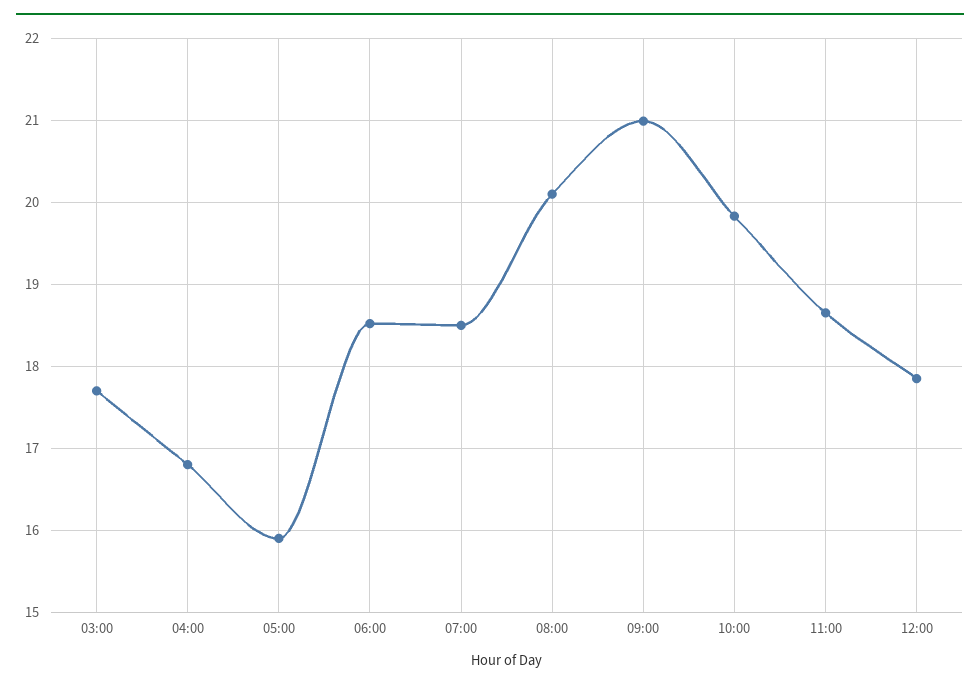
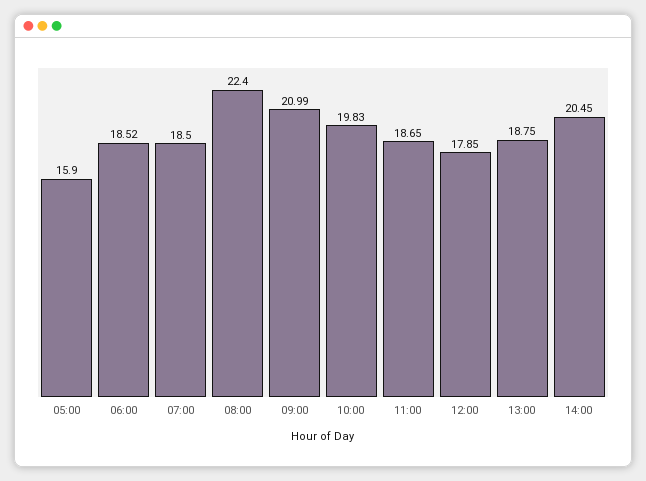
03:00: 17.7 -> none
04:00: 16.8 -> none
08:00: 20.1 -> 22.4
13:00: none -> 18.75
14:00: none -> 20.45

